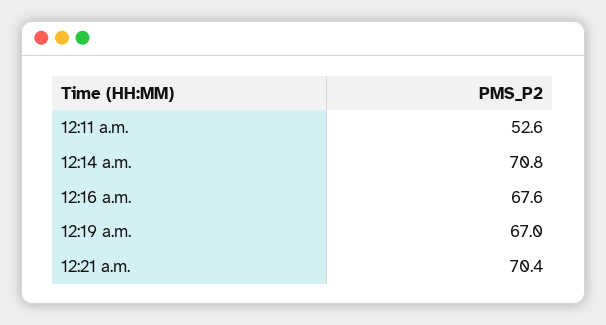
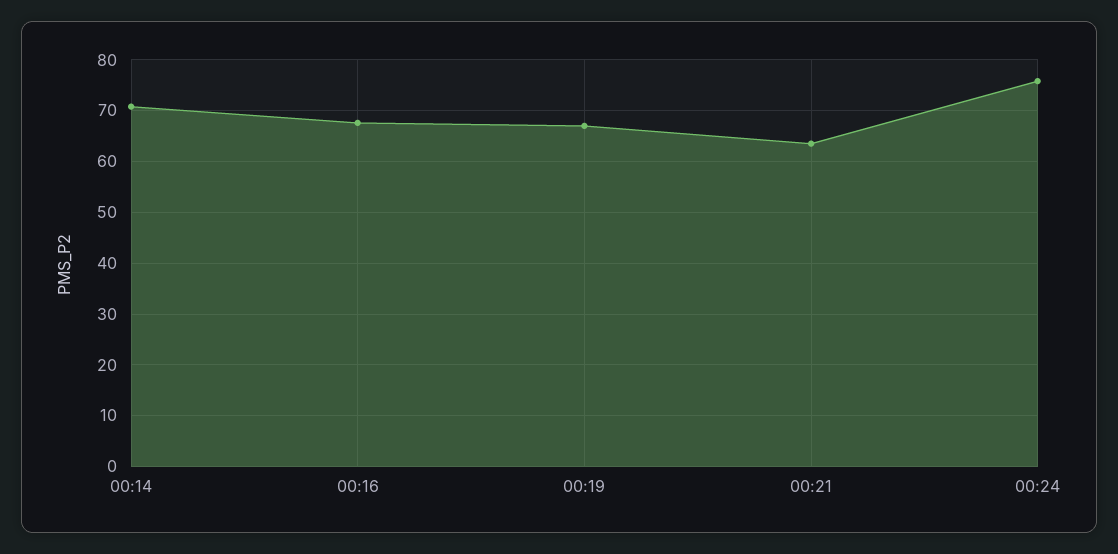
12:11 a.m.: 52.6 -> none
12:21 a.m.: 70.4 -> 64
00:24: none -> 76

